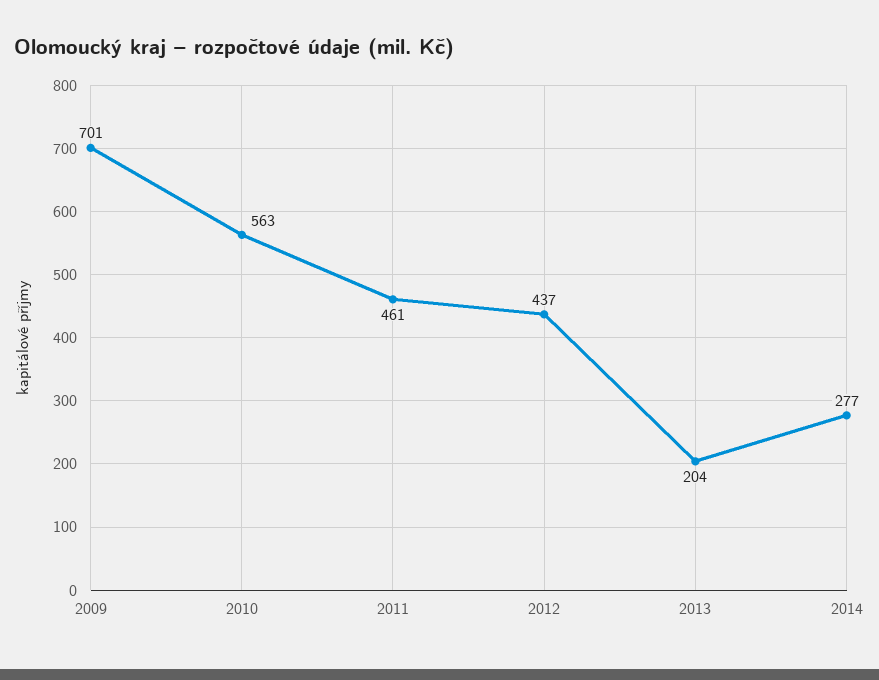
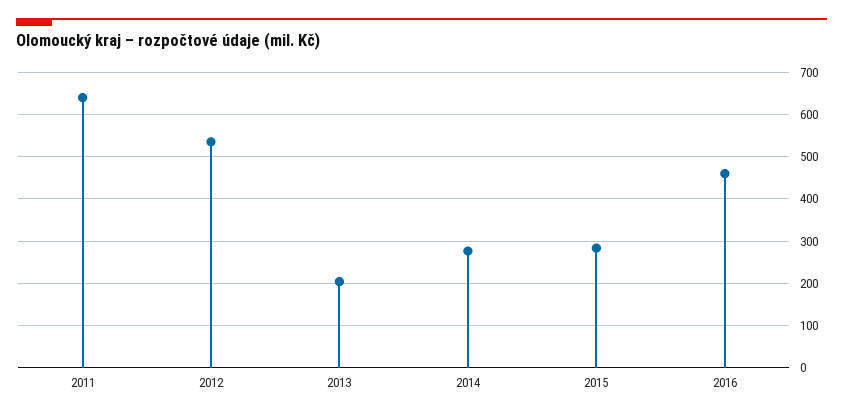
2009: 701 -> none
2010: 563 -> none
2011: 461 -> 640
2012: 437 -> 540
2015: none -> 280
2016: none -> 460

